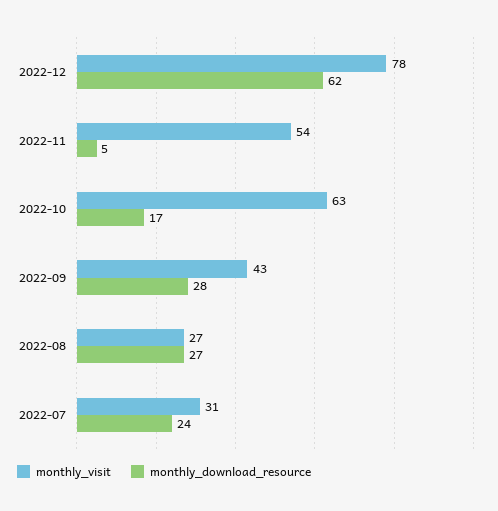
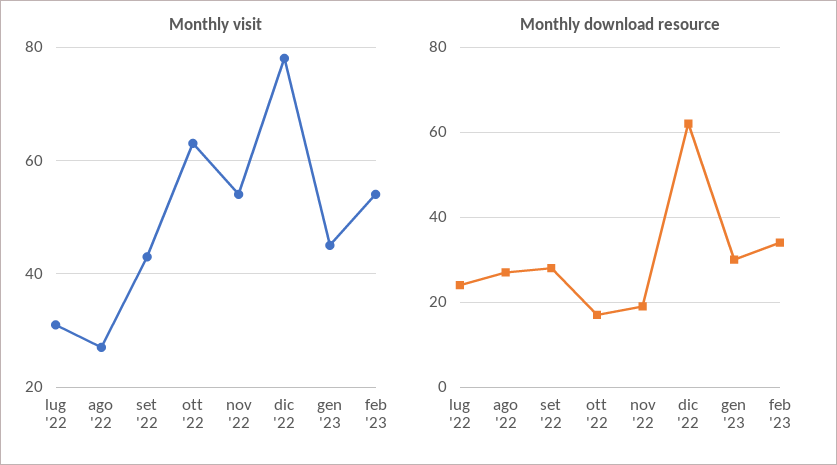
monthly_download_resource, 2022-11: 5 -> 20
monthly_visit, gen '23: none -> 45
monthly_visit, feb '23: none -> 55
monthly_download_resource, gen '23: none -> 30
monthly_download_resource, feb '23: none -> 35

